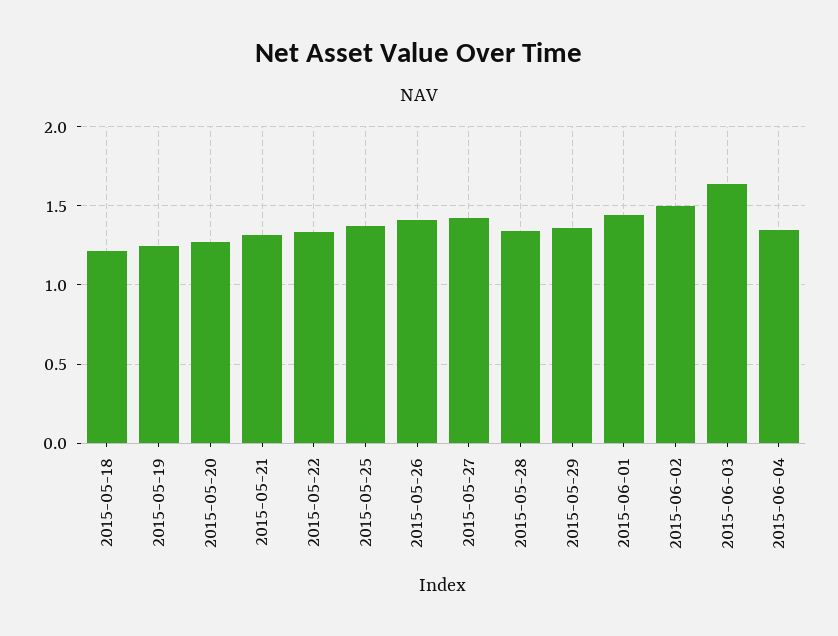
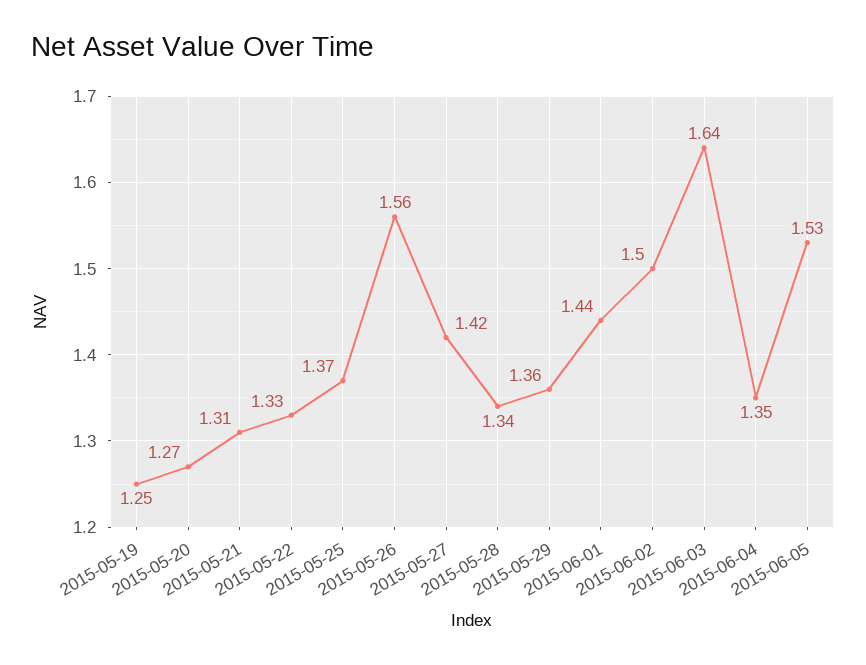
2015-05-18: 1.2 -> none
2015-05-26: 1.4 -> 1.56
2015-06-05: none -> 1.53

